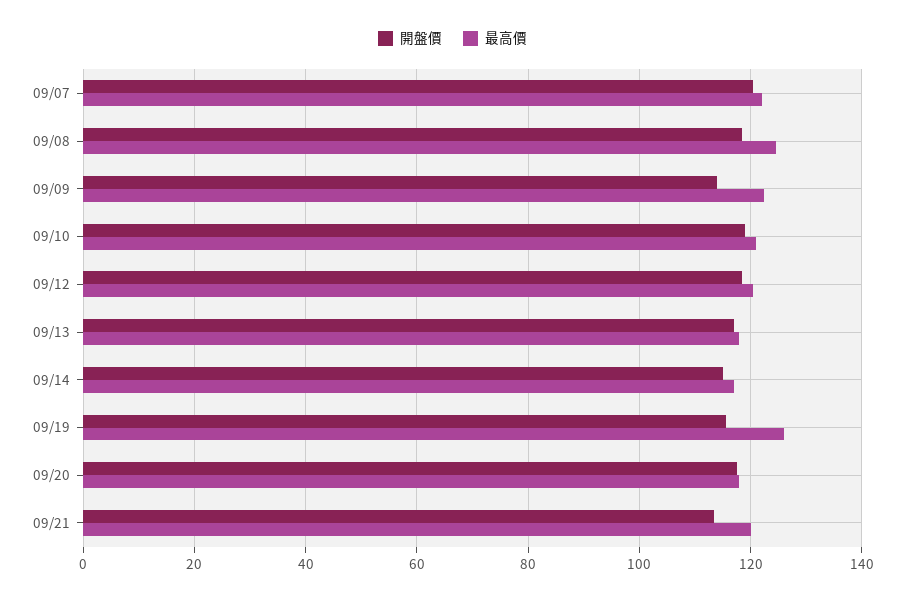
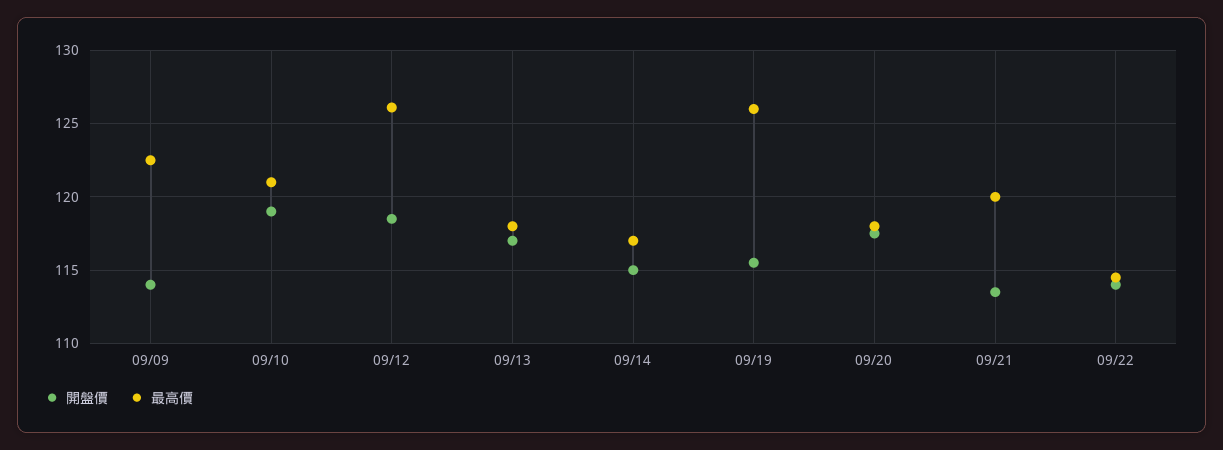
開盤價, 09/07: 120 -> none
最高價, 09/07: 122 -> none
開盤價, 09/08: 118 -> none
最高價, 09/08: 124 -> none
最高價, 09/12: 120 -> 126
開盤價, 09/22: none -> 114
最高價, 09/22: none -> 114.5

